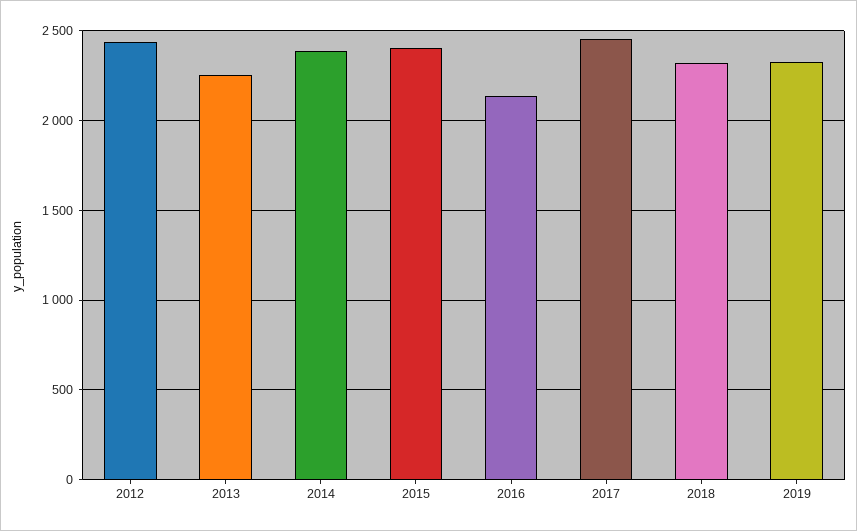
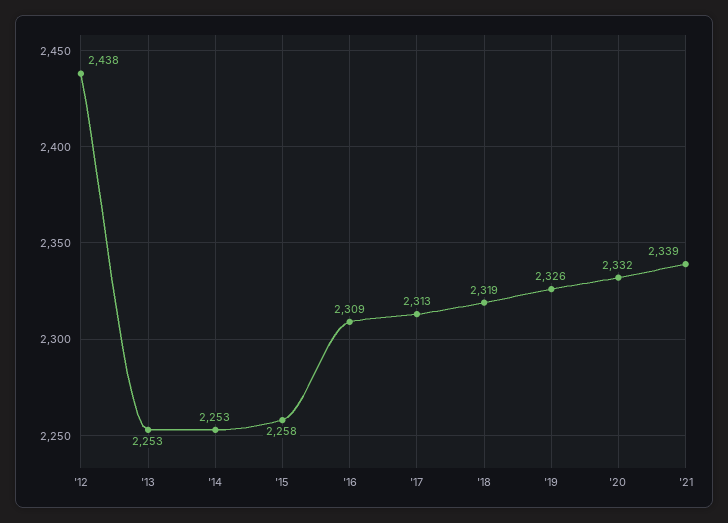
2014: 2400 -> 2253
2015: 2400 -> 2258
2016: 2150 -> 2309
2017: 2450 -> 2313
'20: none -> 2332
'21: none -> 2339

